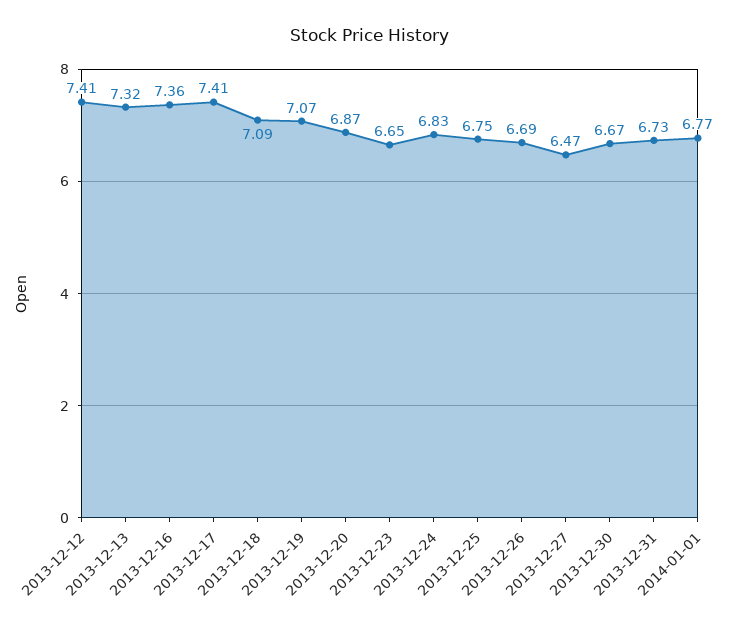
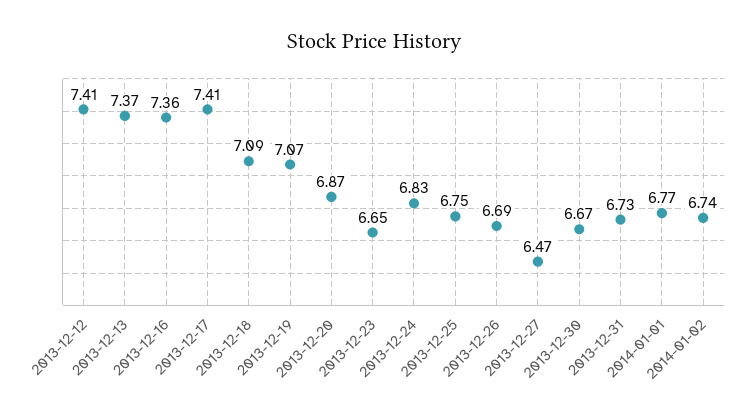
2013-12-13: 7.32 -> 7.37
2014-01-02: none -> 6.74

